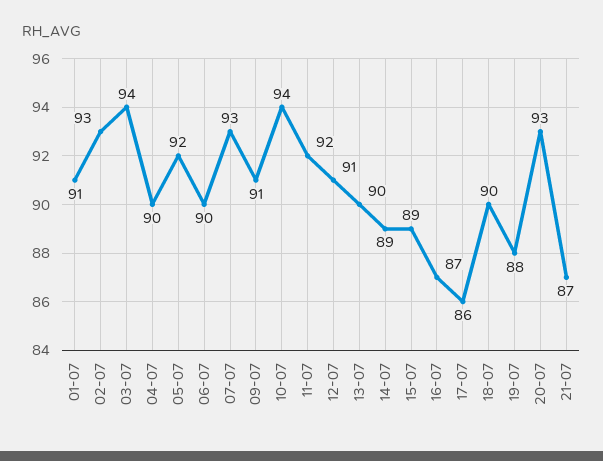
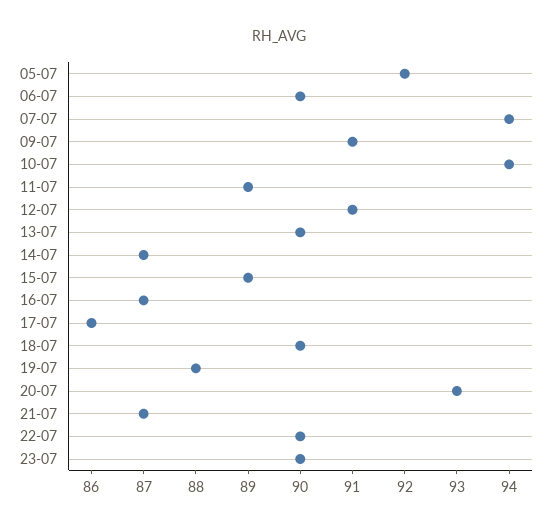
01-07: 91 -> none
02-07: 93 -> none
03-07: 94 -> none
04-07: 90 -> none
07-07: 93 -> 94
11-07: 92 -> 89
14-07: 89 -> 87
22-07: none -> 90
23-07: none -> 90

